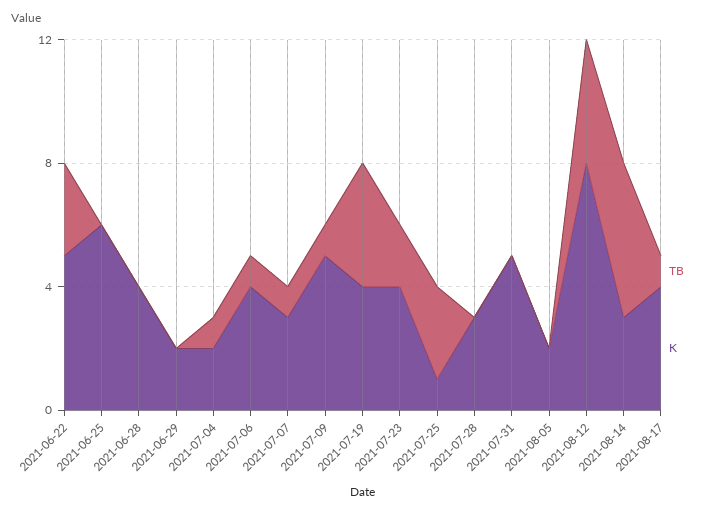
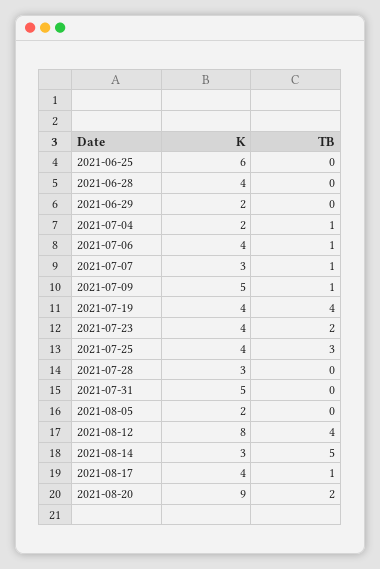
TB, 2021-06-22: 3 -> none
K, 2021-06-22: 5 -> none
K, 2021-07-25: 1 -> 4
K, 2021-08-20: none -> 9
TB, 2021-08-20: none -> 2

